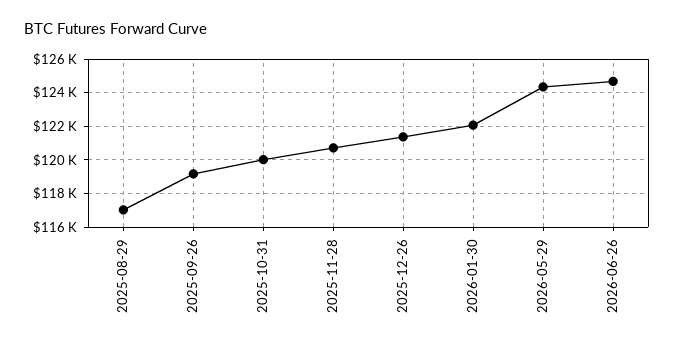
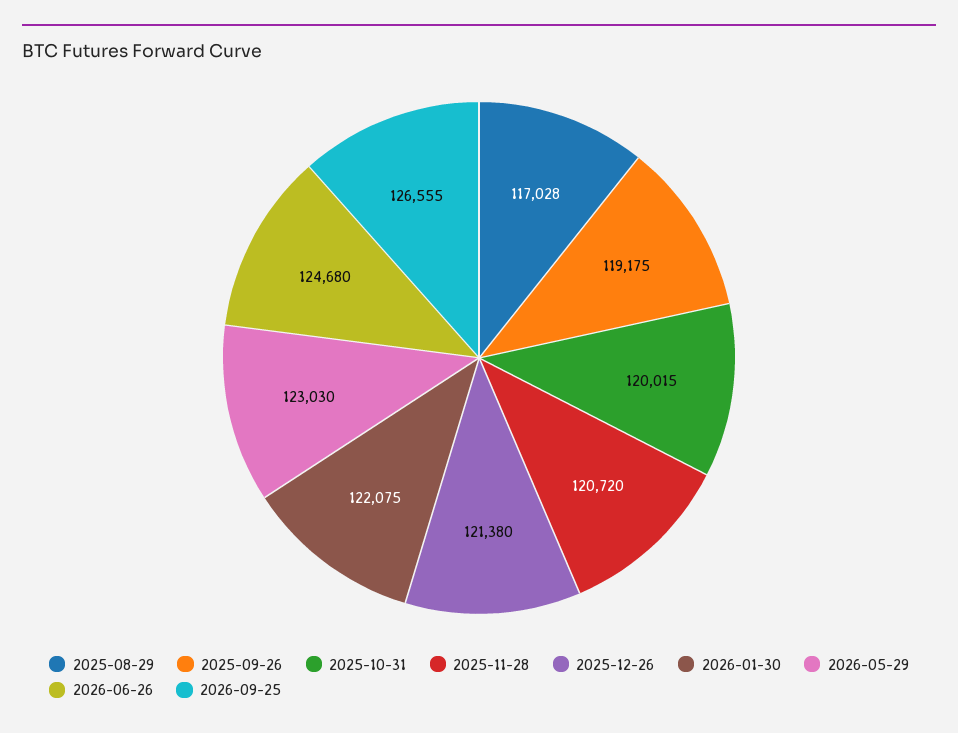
2026-05-29: 124500 -> 123030
2026-09-25: none -> 126555

